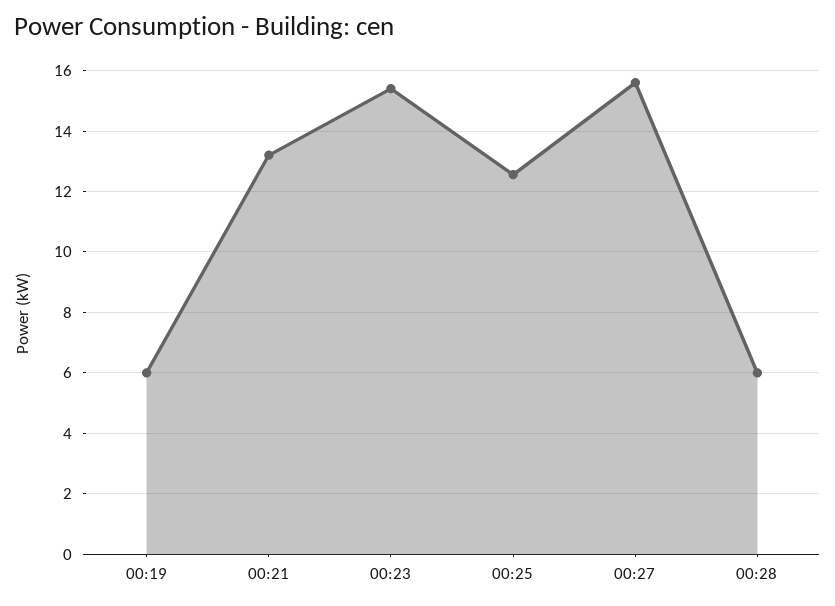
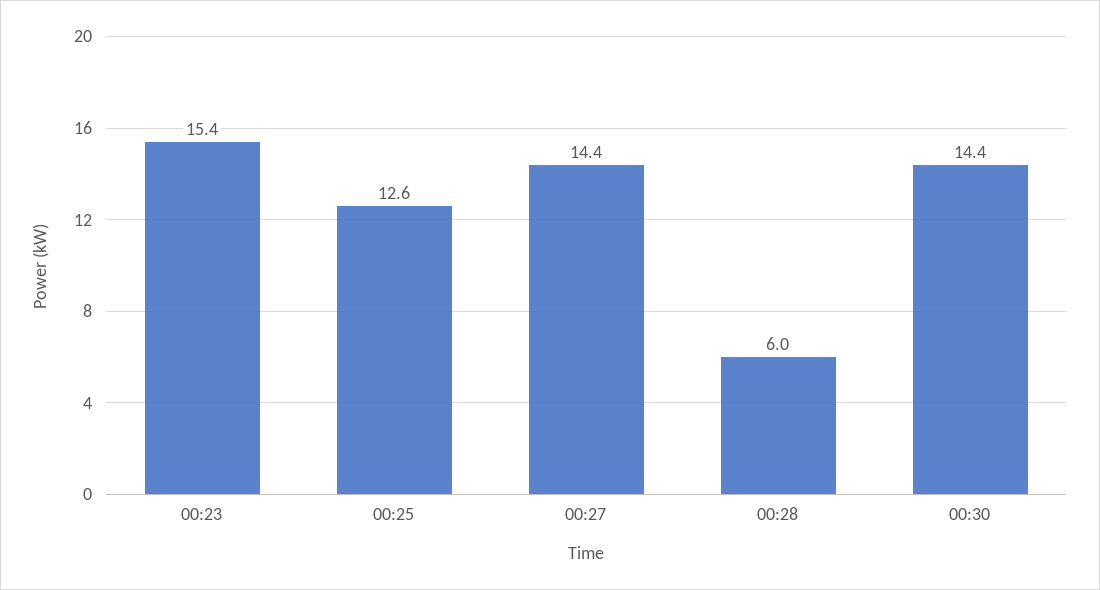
00:19: 6 -> none
00:21: 13.2 -> none
00:27: 15.6 -> 14.4
00:30: none -> 14.4

